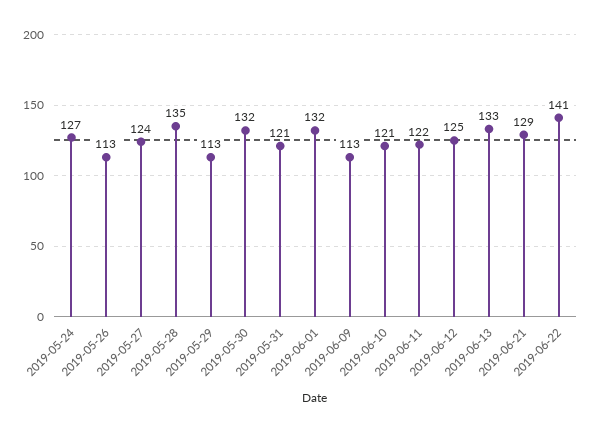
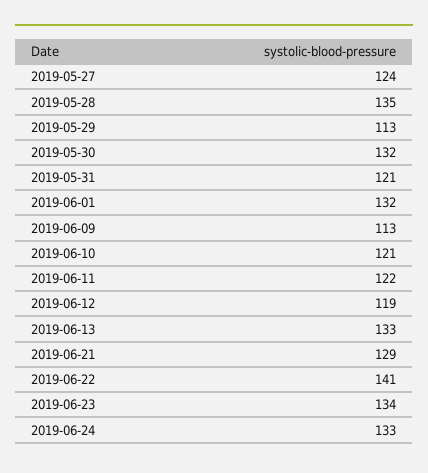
2019-05-24: 127 -> none
2019-05-26: 113 -> none
2019-06-12: 125 -> 119
2019-06-23: none -> 134
2019-06-24: none -> 133

